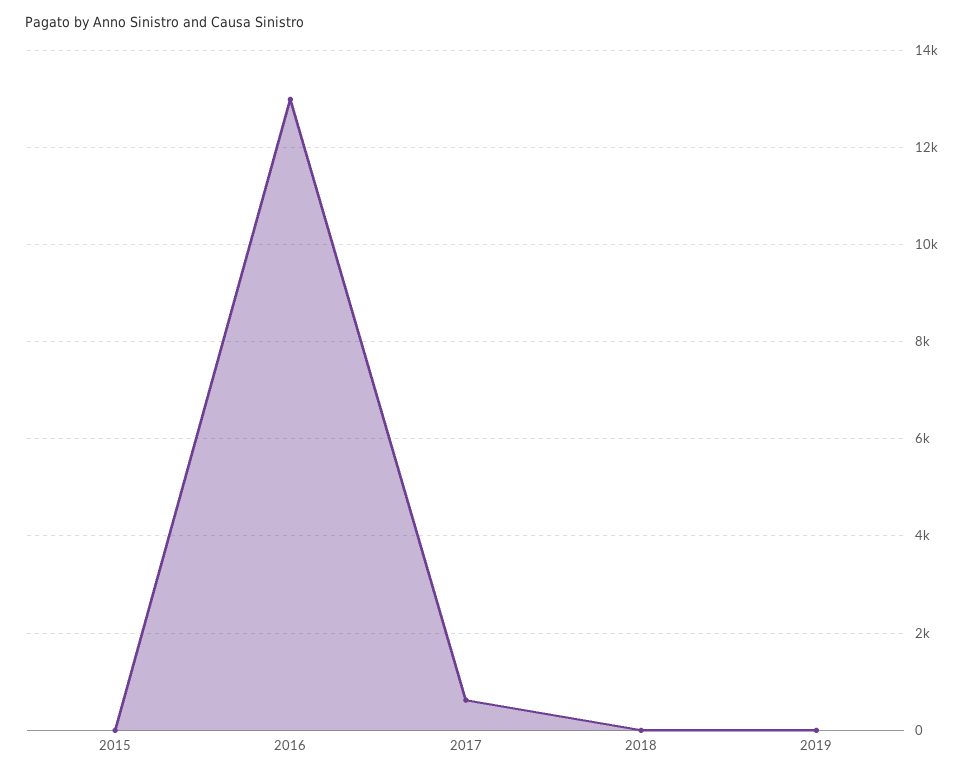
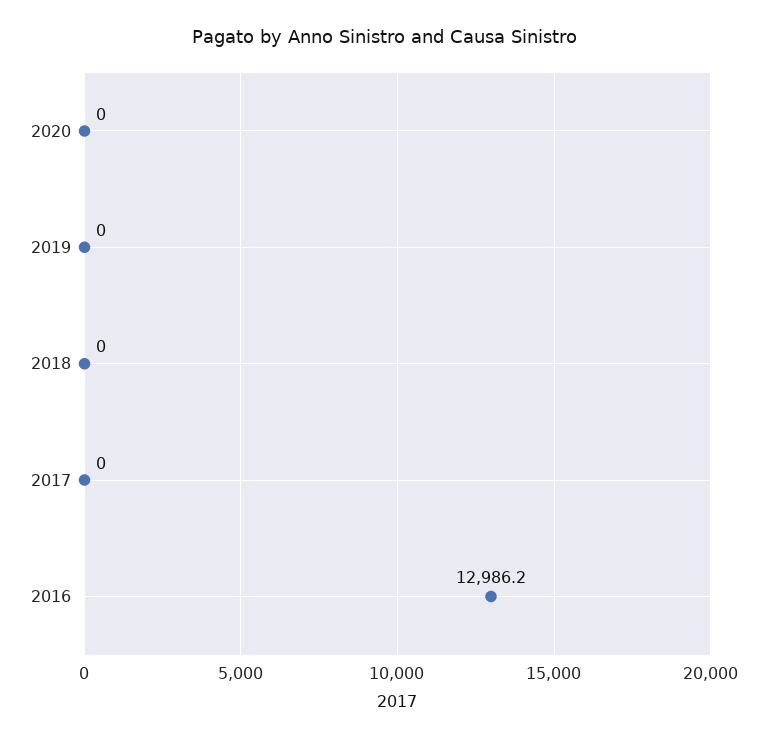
2015: 0 -> none
2017: 600 -> 0
2020: none -> 0

